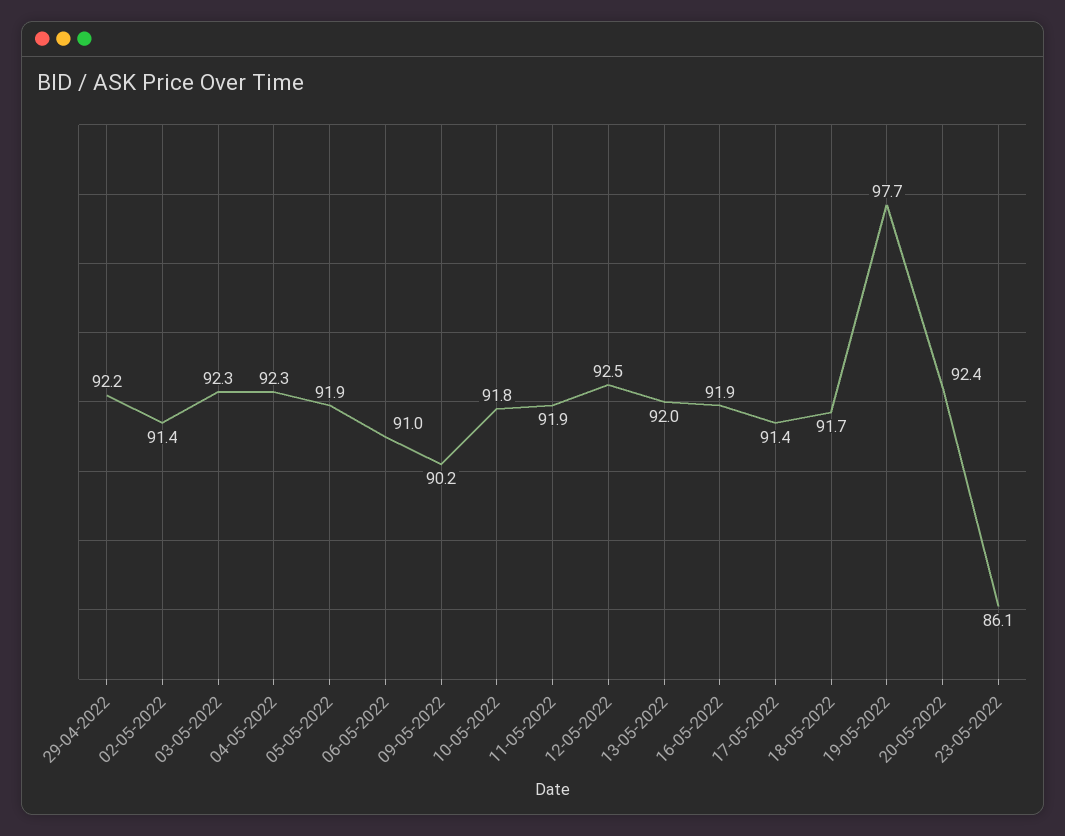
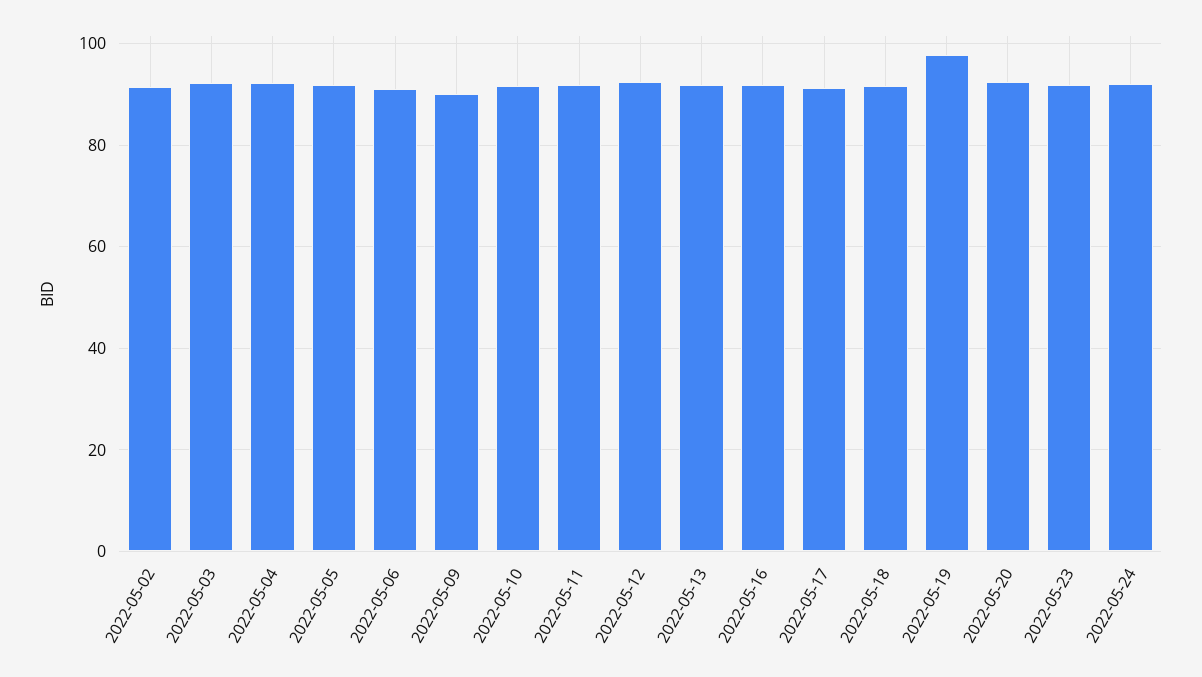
29-04-2022: 92.2 -> none
23-05-2022: 86.1 -> 92
2022-05-24: none -> 92

